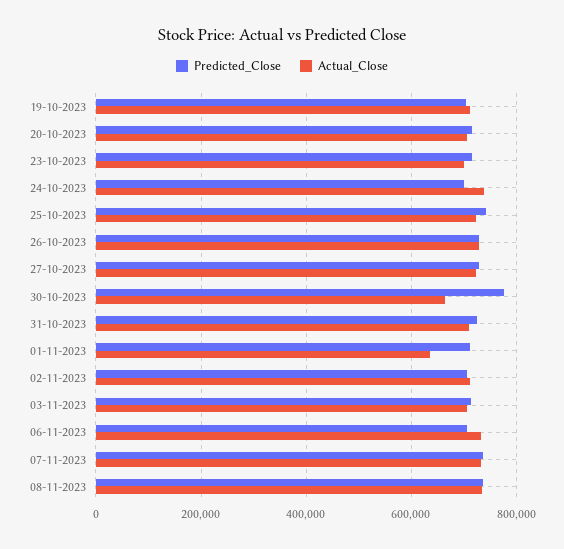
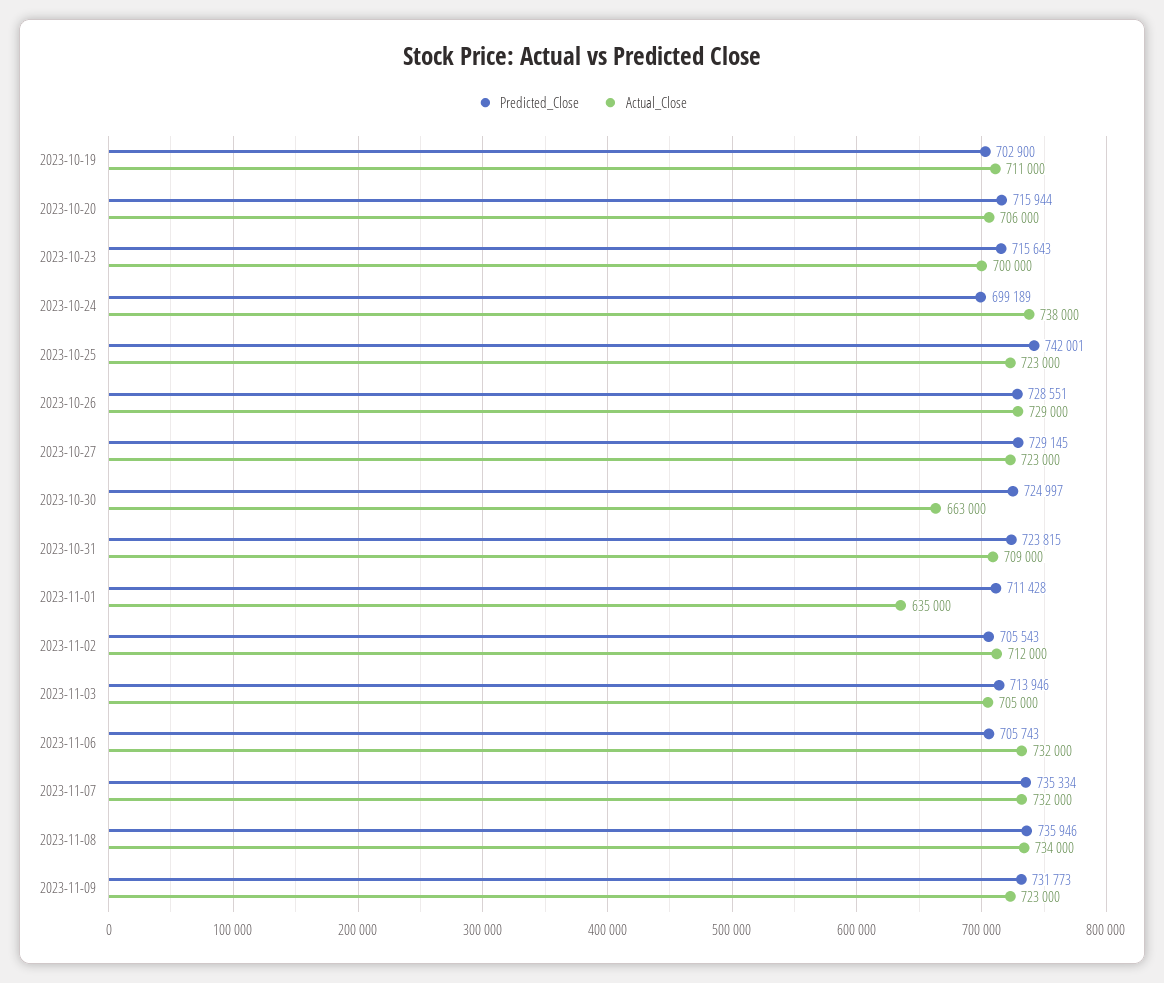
Predicted_Close, 30-10-2023: 780000 -> 724997
Predicted_Close, 2023-11-09: none -> 731773
Actual_Close, 2023-11-09: none -> 723000

